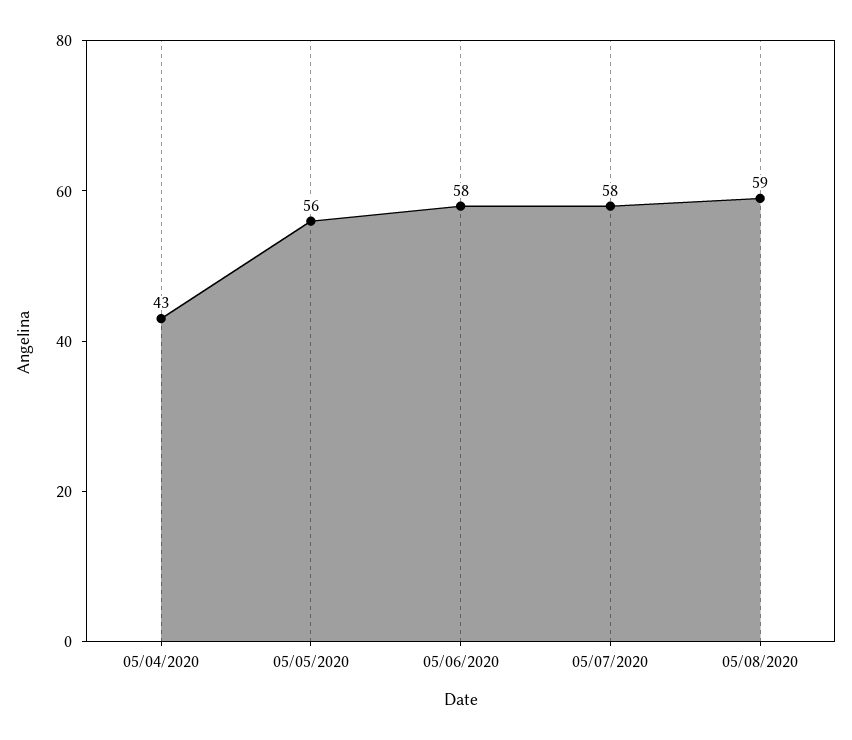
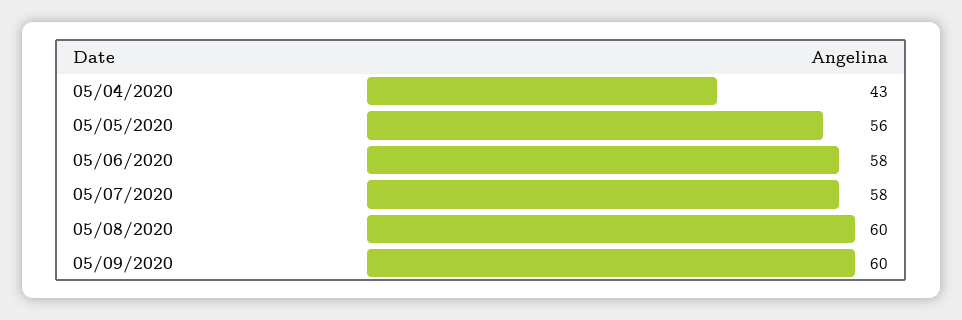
05/08/2020: 59 -> 60
05/09/2020: none -> 60

